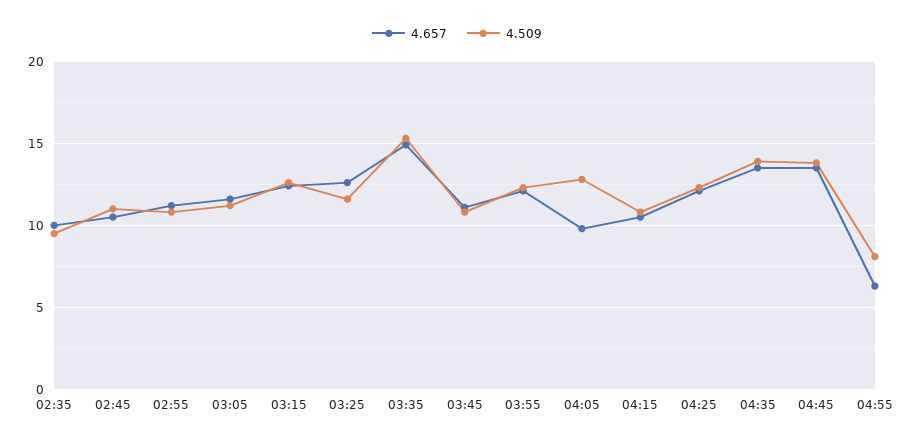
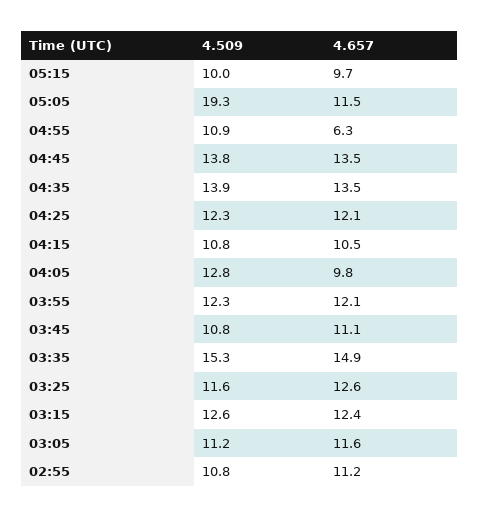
4.657, 02:35: 10 -> none
4.509, 02:35: 9.5 -> none
4.657, 02:45: 10.5 -> none
4.509, 02:45: 11 -> none
4.509, 04:55: 8 -> 10.9
4.509, 05:15: none -> 10
4.657, 05:15: none -> 9.7
4.509, 05:05: none -> 19.3
4.657, 05:05: none -> 11.5

